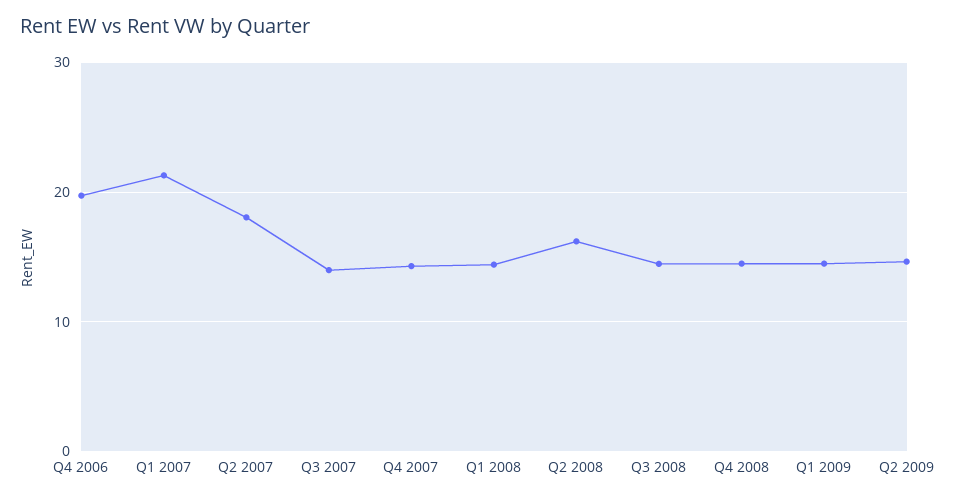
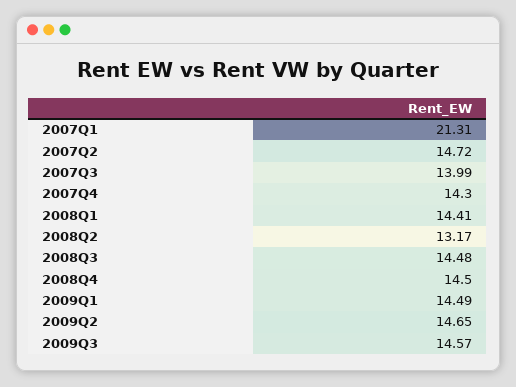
Q4 2006: 20 -> none
Q2 2007: 18 -> 14.72
Q2 2008: 16 -> 13.17
2009Q3: none -> 14.57

